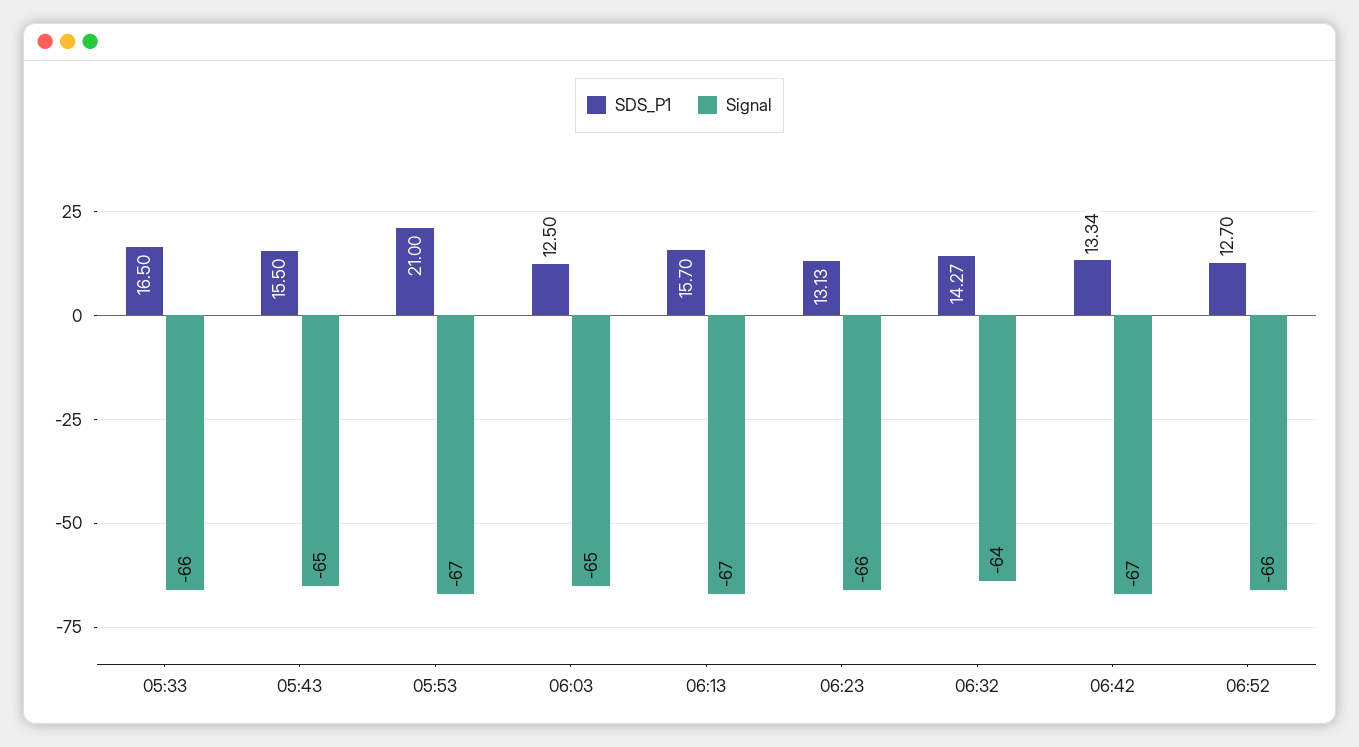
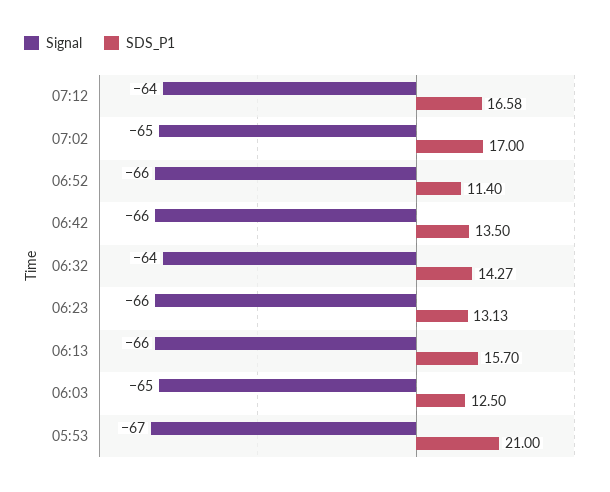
SDS_P1, 05:33: 16.5 -> none
Signal, 05:33: -66 -> none
SDS_P1, 05:43: 15.5 -> none
Signal, 05:43: -65 -> none
Signal, 06:13: -67 -> -66
SDS_P1, 06:42: 13.34 -> 13.5
Signal, 06:42: -67 -> -66
SDS_P1, 06:52: 12.7 -> 11.4
Signal, 07:12: none -> -64
SDS_P1, 07:12: none -> 16.58
Signal, 07:02: none -> -65
SDS_P1, 07:02: none -> 17

